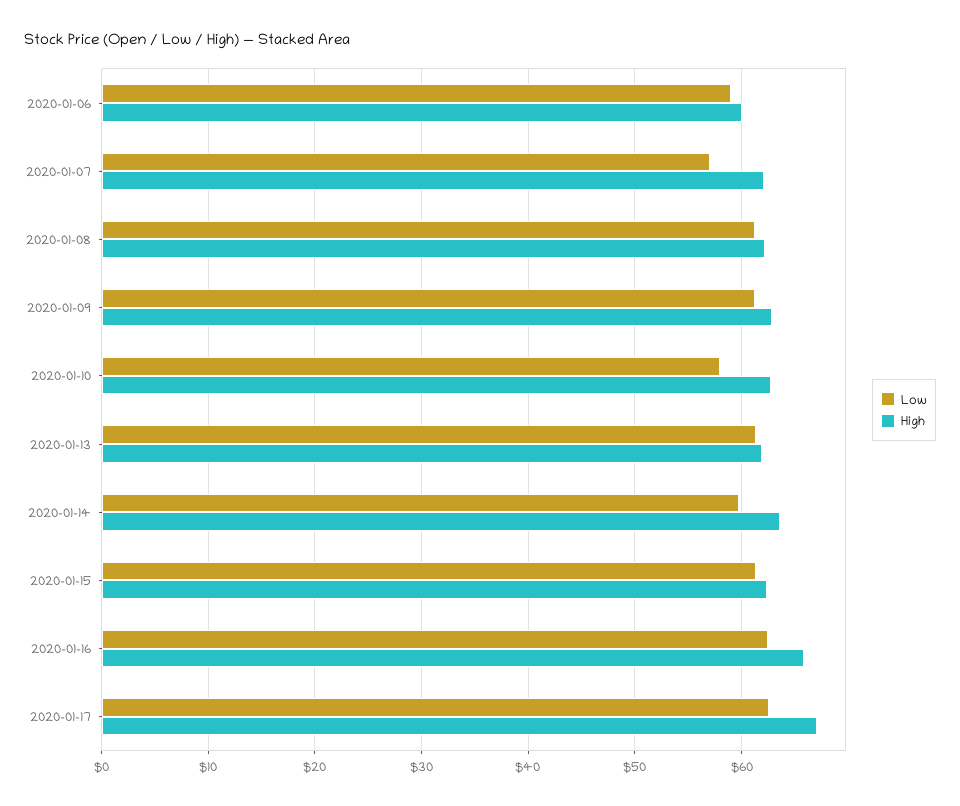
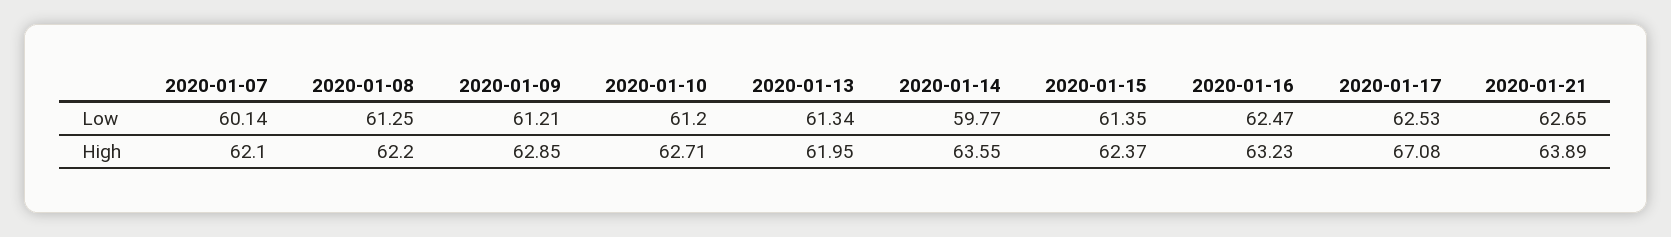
Low, 2020-01-06: 59 -> none
High, 2020-01-06: 60 -> none
Low, 2020-01-07: 57 -> 60.14
Low, 2020-01-10: 58 -> 61.2
High, 2020-01-16: 66 -> 63.23
Low, 2020-01-21: none -> 62.65
High, 2020-01-21: none -> 63.89

